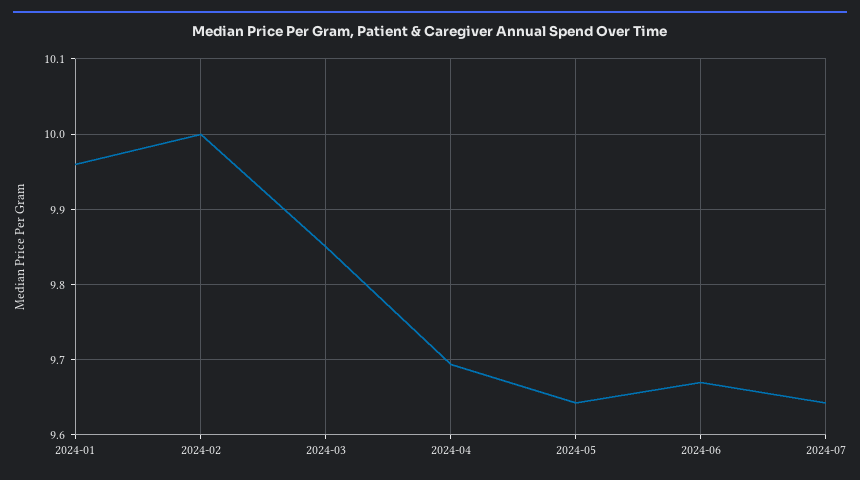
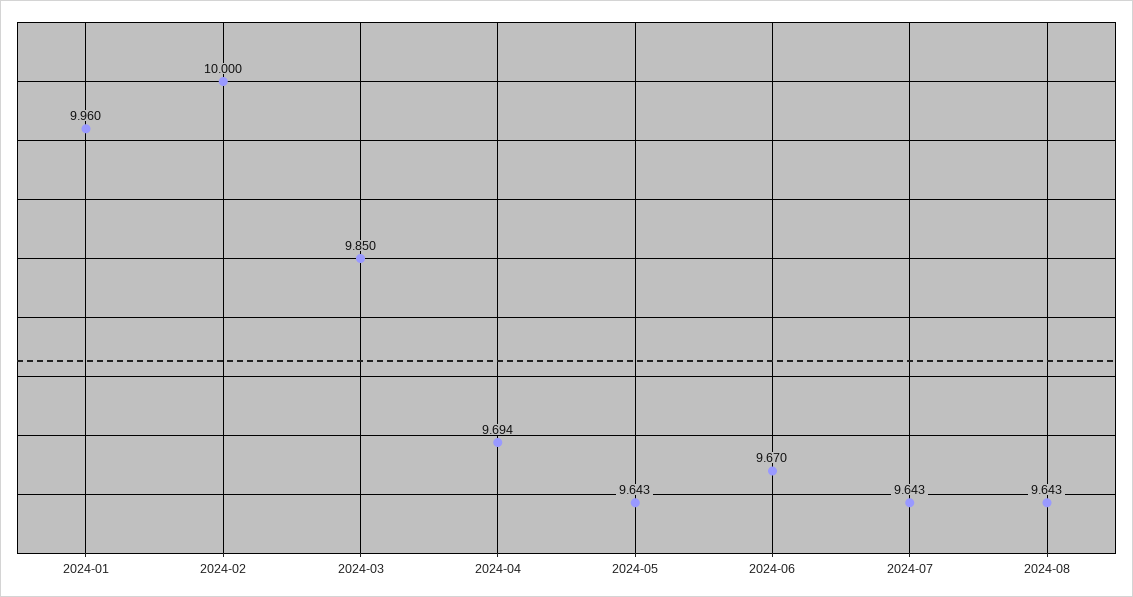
2024-08: none -> 9.643

